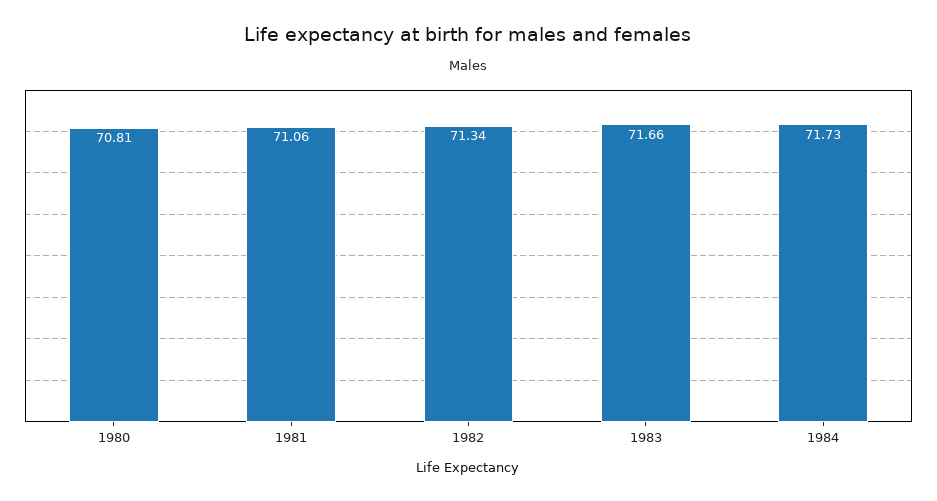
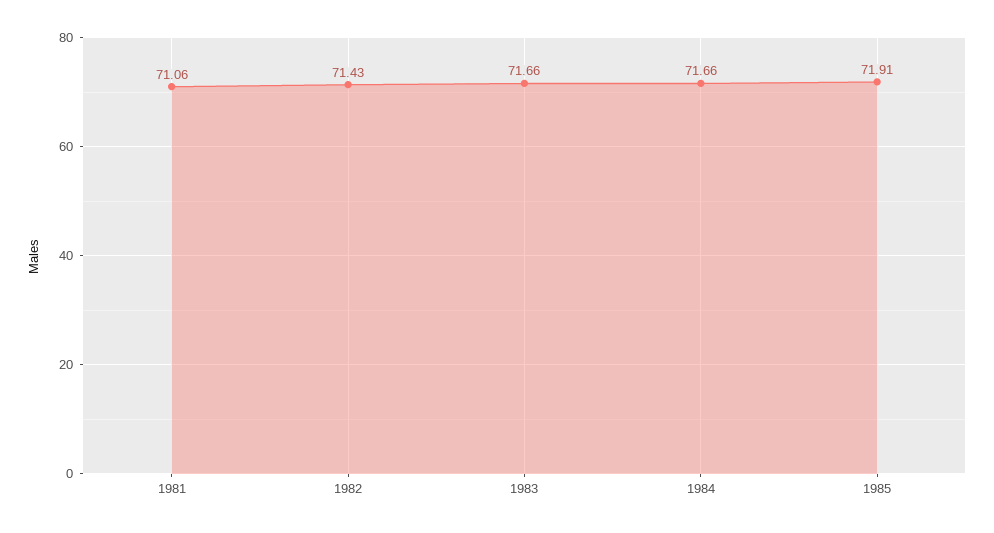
1980: 70.81 -> none
1982: 71.34 -> 71.43
1984: 71.73 -> 71.66
1985: none -> 71.91

